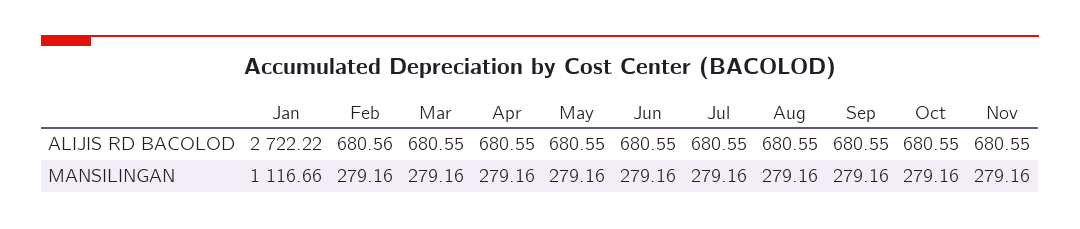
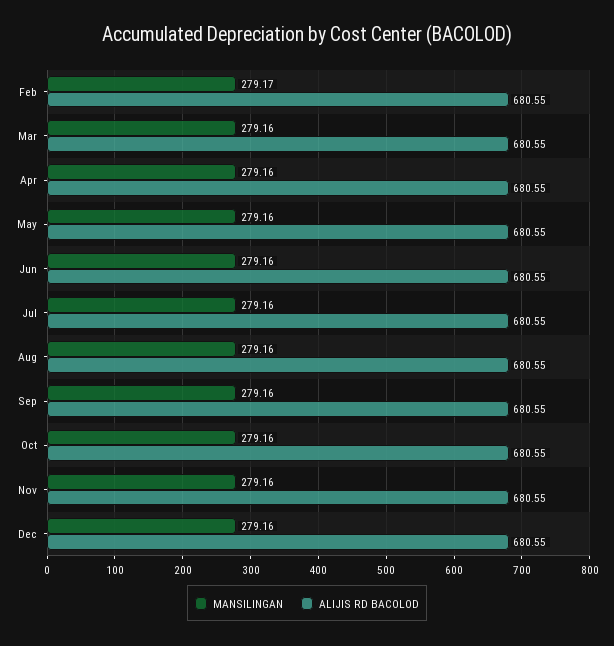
ALIJIS RD BACOLOD, Jan: 2722.22 -> none
ALIJIS RD BACOLOD, Feb: 680.56 -> 680.55
MANSILINGAN, Jan: 1116.66 -> none
MANSILINGAN, Feb: 279.16 -> 279.17
MANSILINGAN, Dec: none -> 279.16
ALIJIS RD BACOLOD, Dec: none -> 680.55

